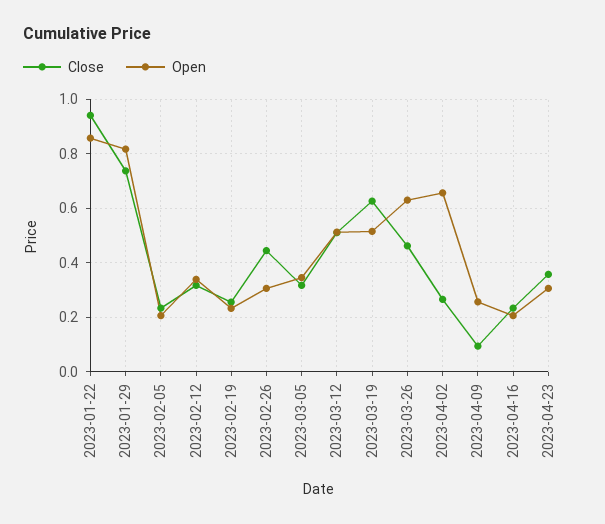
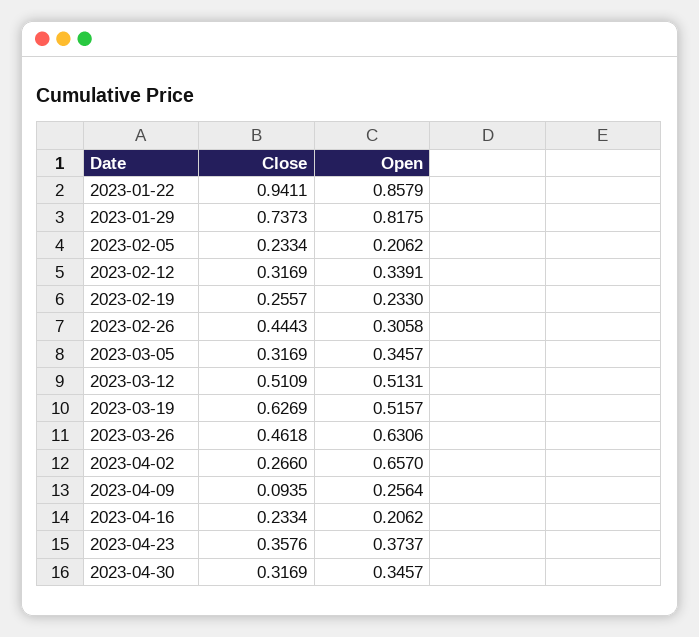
Open, 2023-04-23: 0.3 -> 0.3737
Close, 2023-04-30: none -> 0.3169
Open, 2023-04-30: none -> 0.3457

